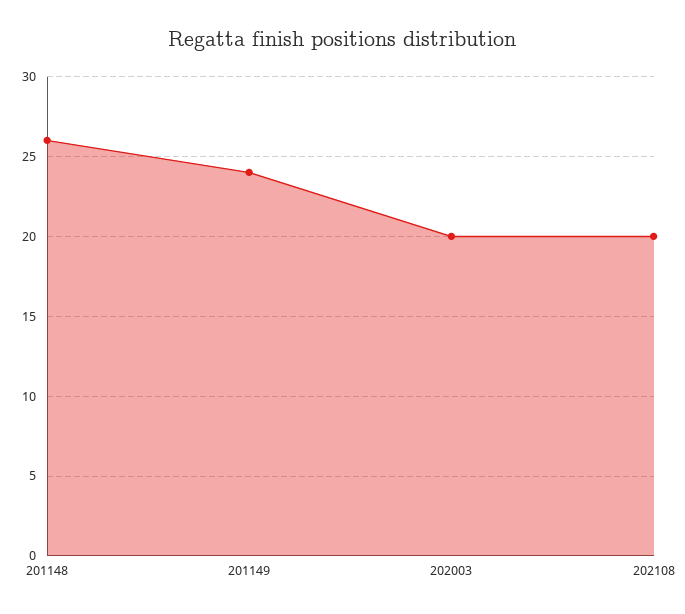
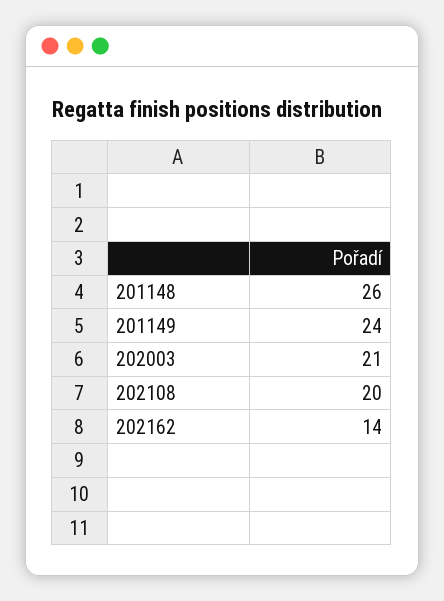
202003: 20 -> 21
202162: none -> 14

